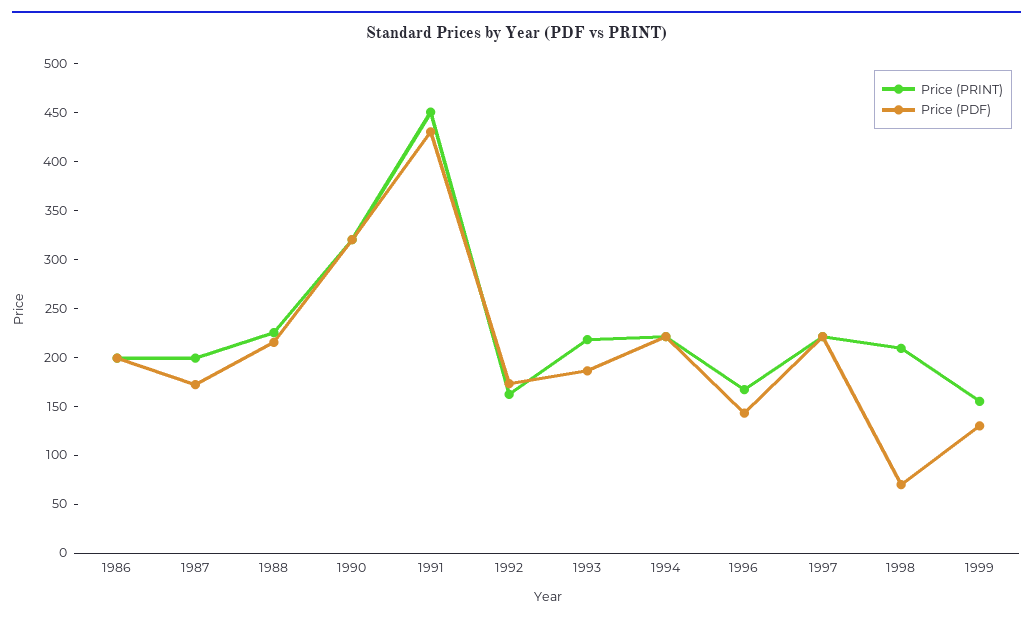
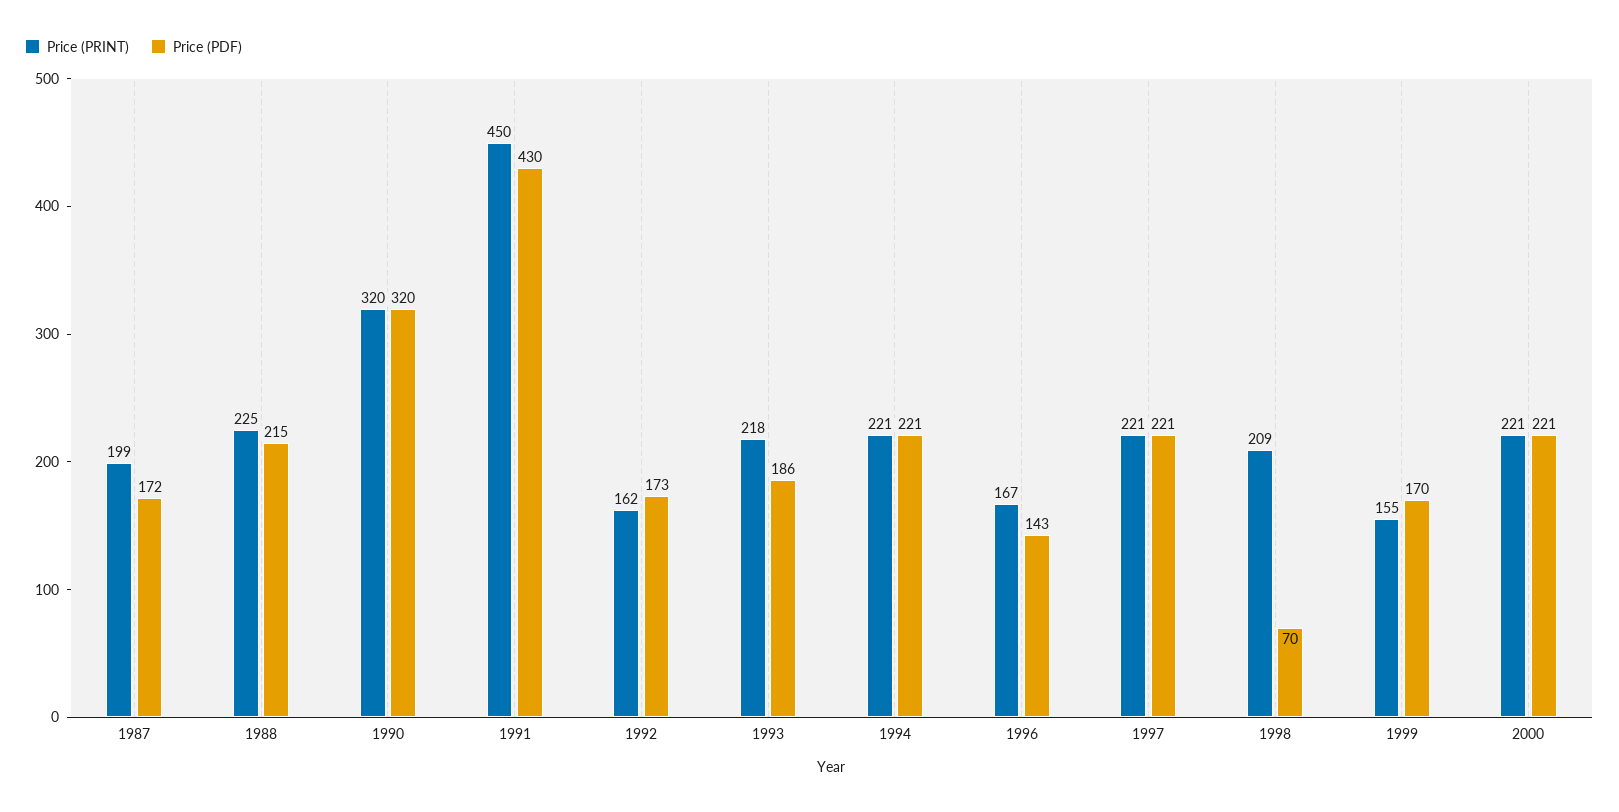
Price (PRINT), 1986: 200 -> none
Price (PDF), 1986: 200 -> none
Price (PDF), 1999: 130 -> 170
Price (PRINT), 2000: none -> 221
Price (PDF), 2000: none -> 221

